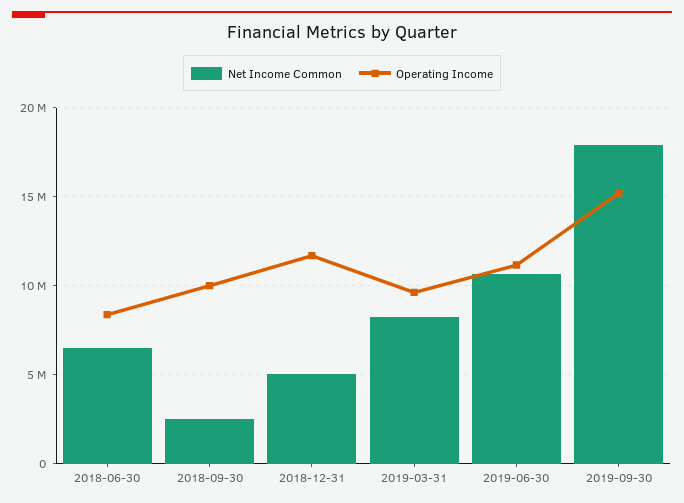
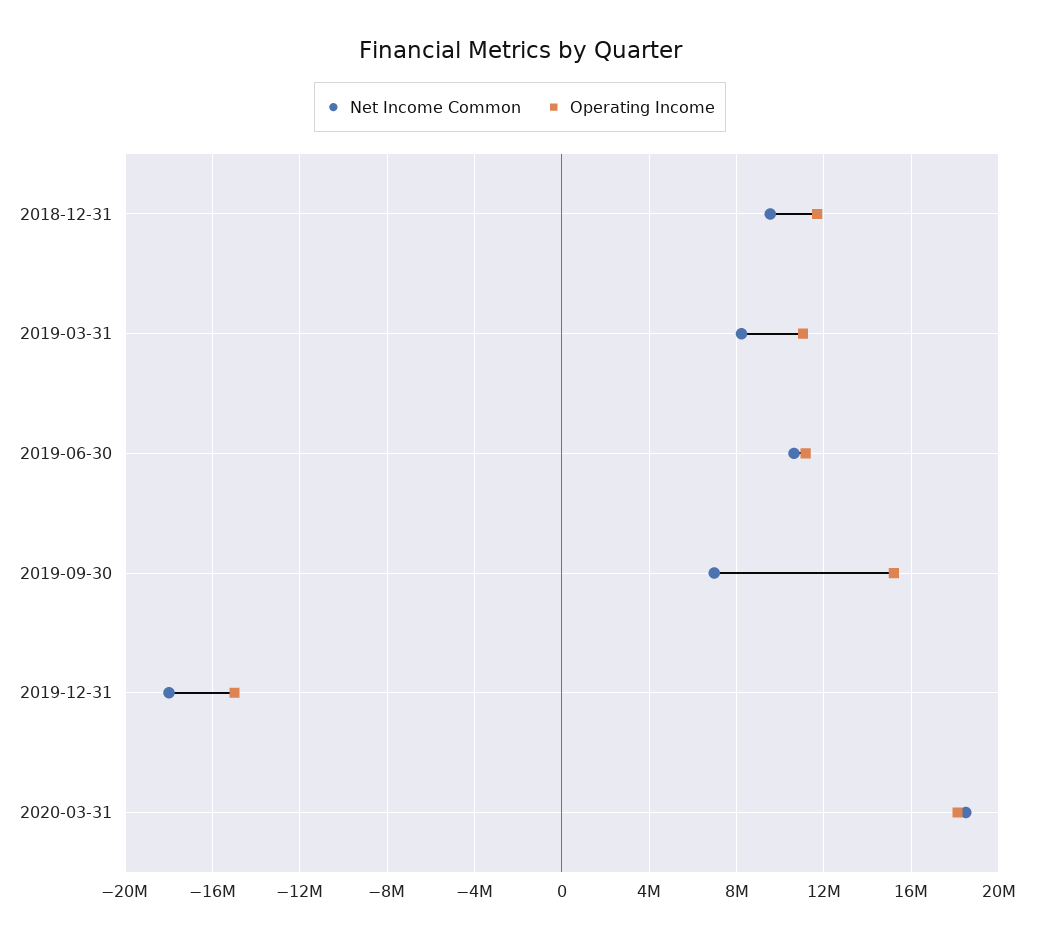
Net Income Common, 2018-06-30: 6500000 -> none
Operating Income, 2018-06-30: 8500000 -> none
Net Income Common, 2018-09-30: 2500000 -> none
Operating Income, 2018-09-30: 10000000 -> none
Net Income Common, 2018-12-31: 5000000 -> 9500000
Operating Income, 2019-03-31: 9500000 -> 11000000
Net Income Common, 2019-09-30: 18000000 -> 7000000
Net Income Common, 2019-12-31: none -> -18000000
Operating Income, 2019-12-31: none -> -15000000
Net Income Common, 2020-03-31: none -> 18500000
Operating Income, 2020-03-31: none -> 18000000

